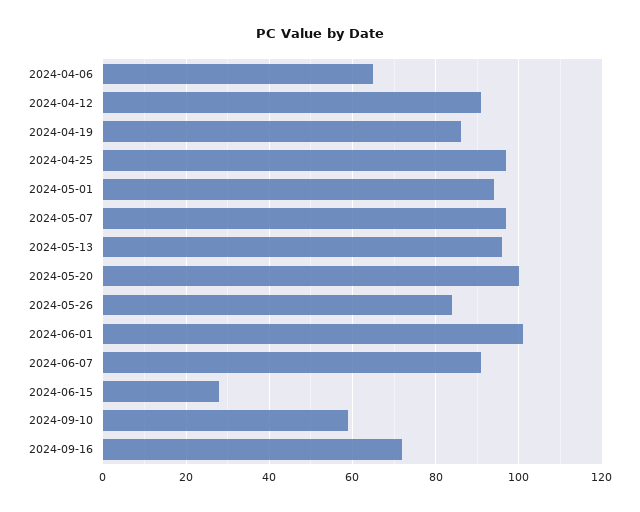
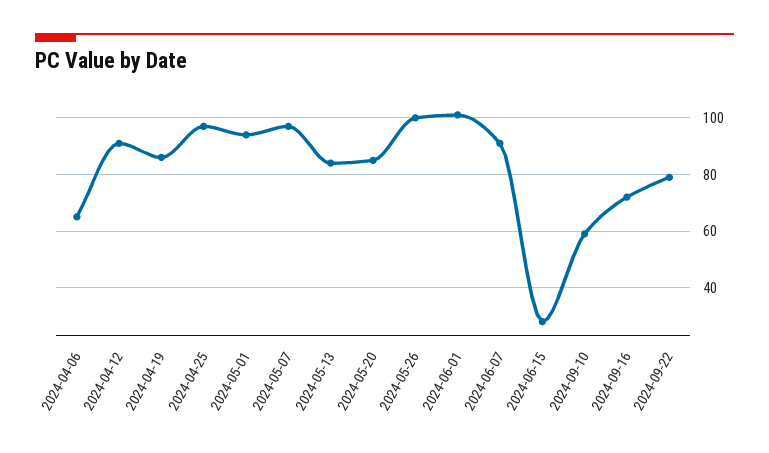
2024-05-13: 95 -> 85
2024-05-20: 100 -> 85
2024-05-26: 85 -> 100
2024-09-22: none -> 80

